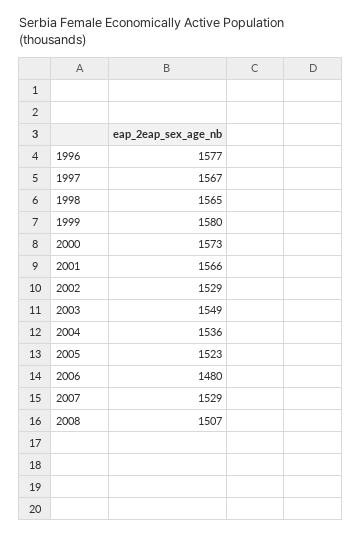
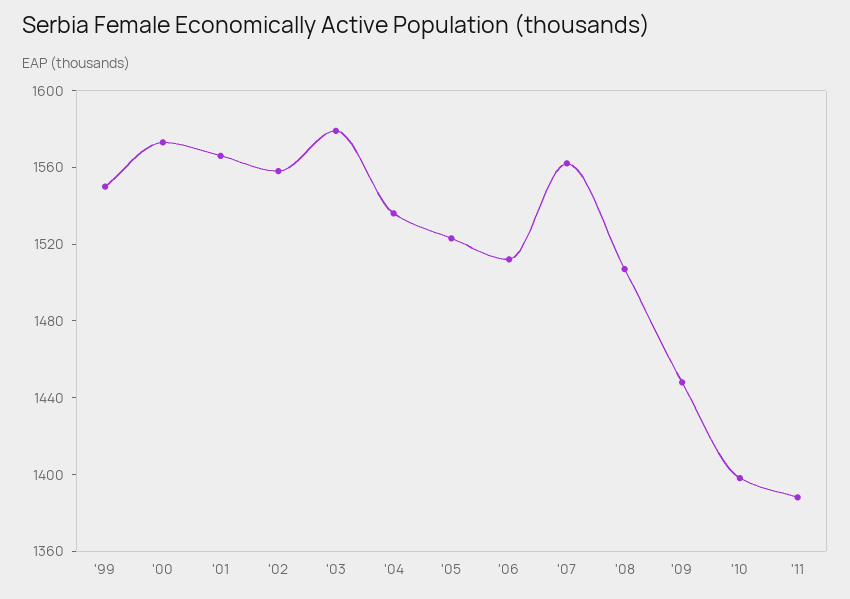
1996: 1577 -> none
1997: 1567 -> none
1998: 1565 -> none
1999: 1580 -> 1550
2002: 1529 -> 1560
2003: 1549 -> 1580
2006: 1480 -> 1510
2007: 1529 -> 1560
'09: none -> 1450
'10: none -> 1400
'11: none -> 1390

